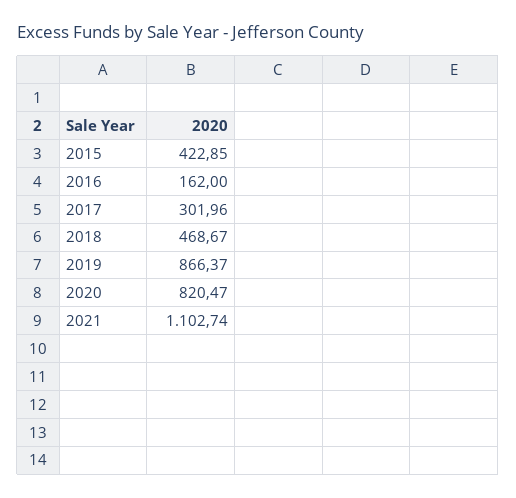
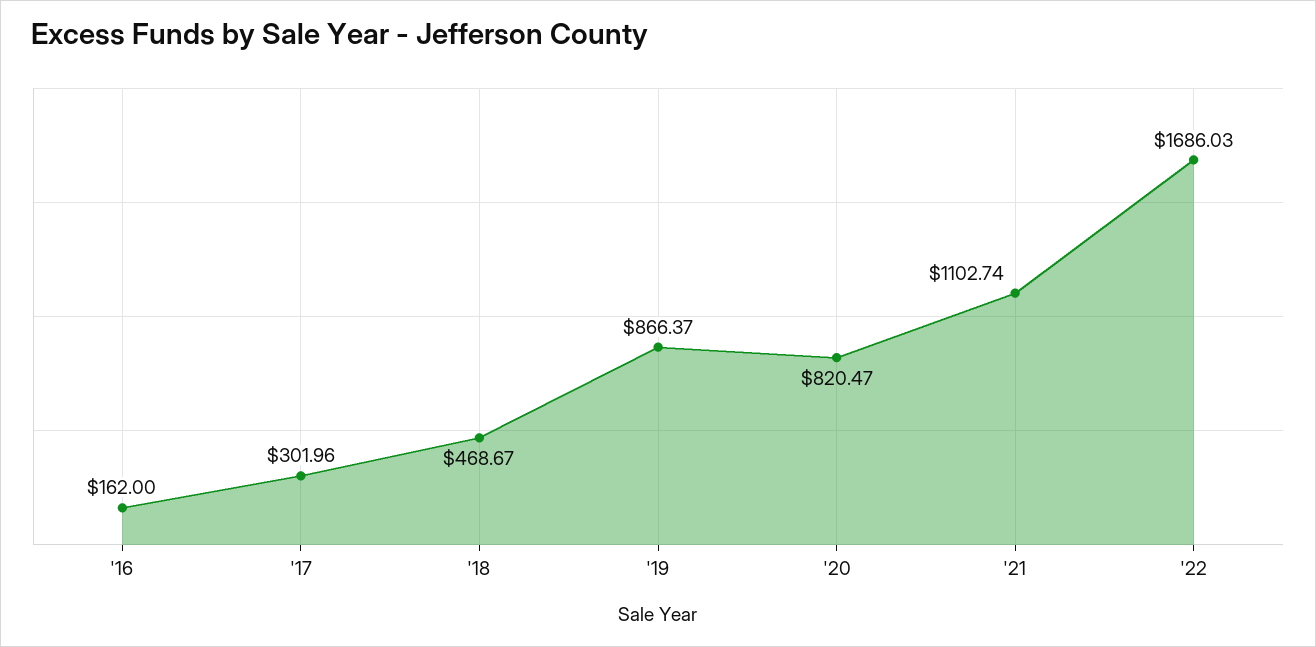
2015: 422.85 -> none
'22: none -> 1686.03

